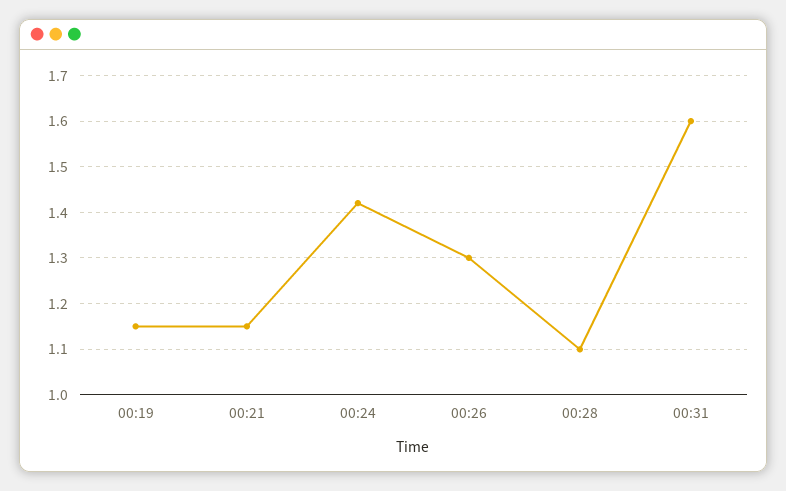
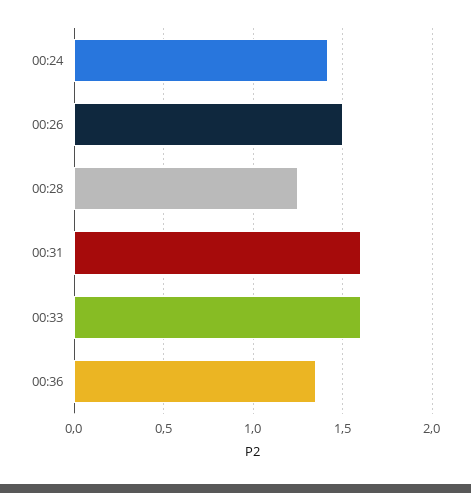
00:19: 1.15 -> none
00:21: 1.15 -> none
00:26: 1.3 -> 1.5
00:28: 1.1 -> 1.25
00:33: none -> 1.6
00:36: none -> 1.35

